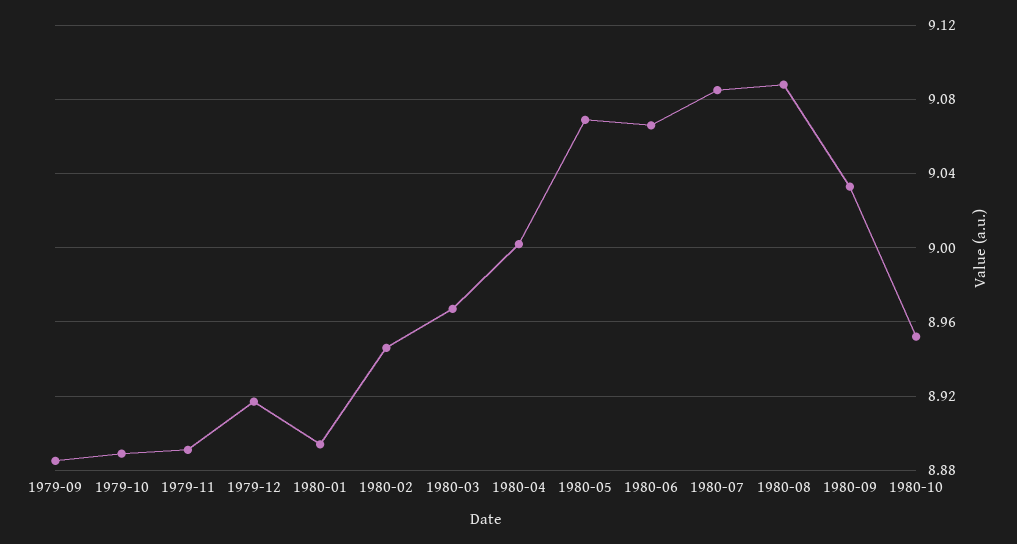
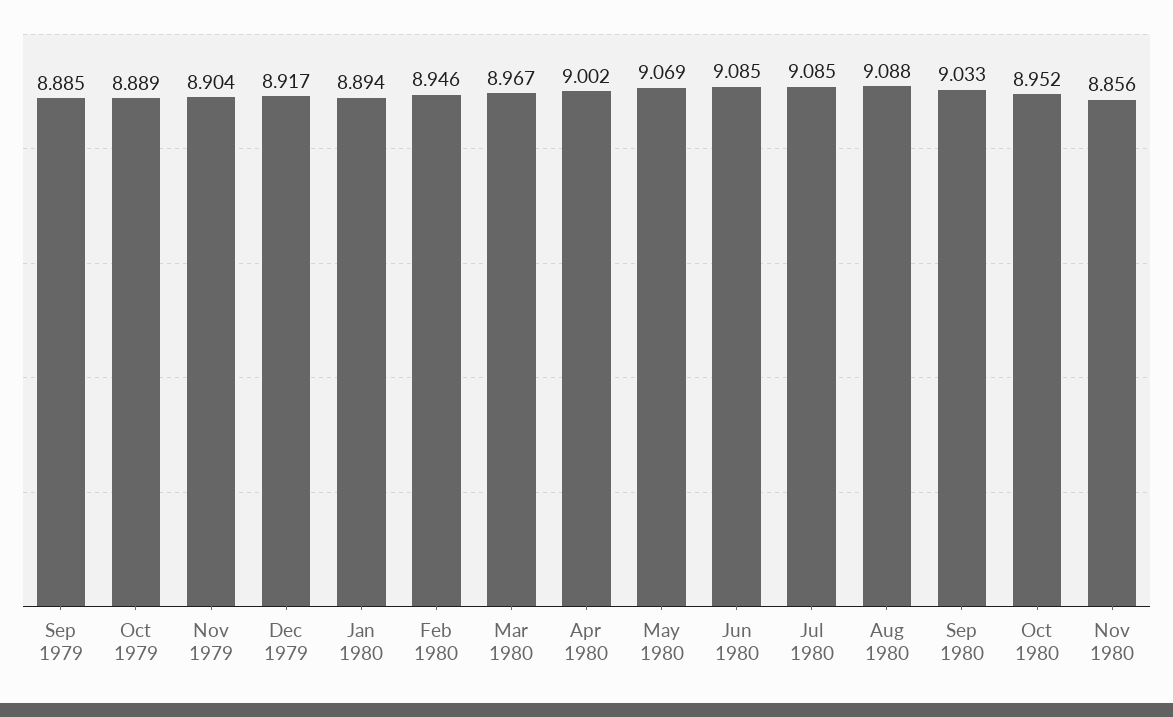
1979-11: 8.89 -> 8.904
1980-06: 9.065 -> 9.085
Nov 1980: none -> 8.856

